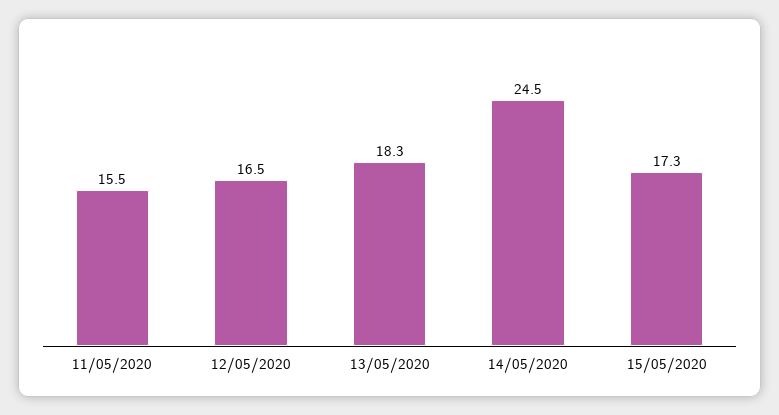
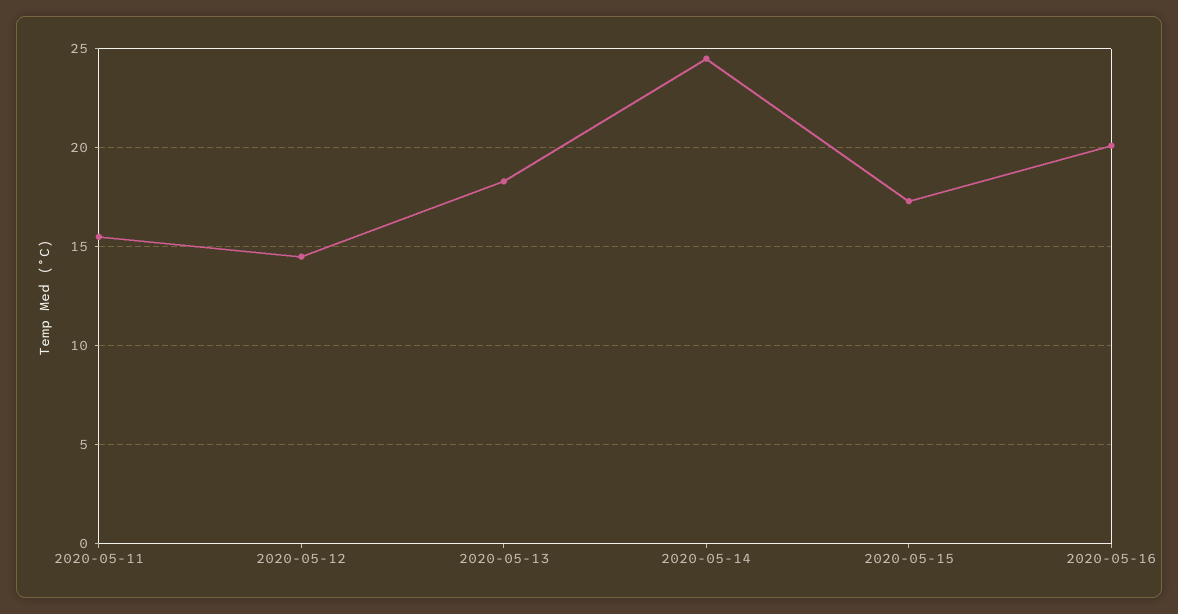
12/05/2020: 16.5 -> 14.5
2020-05-16: none -> 20

